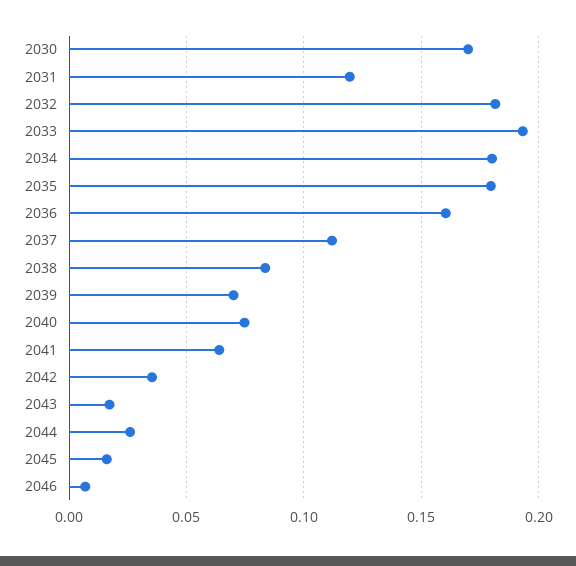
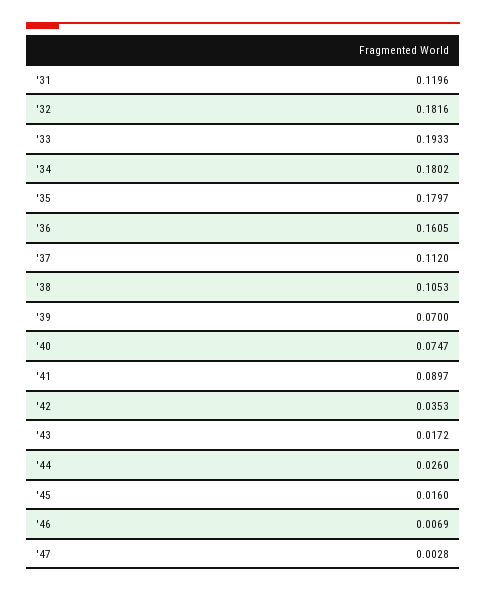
2030: 0.17 -> none
2038: 0.085 -> 0.1053
2041: 0.065 -> 0.0897
'47: none -> 0.0028

